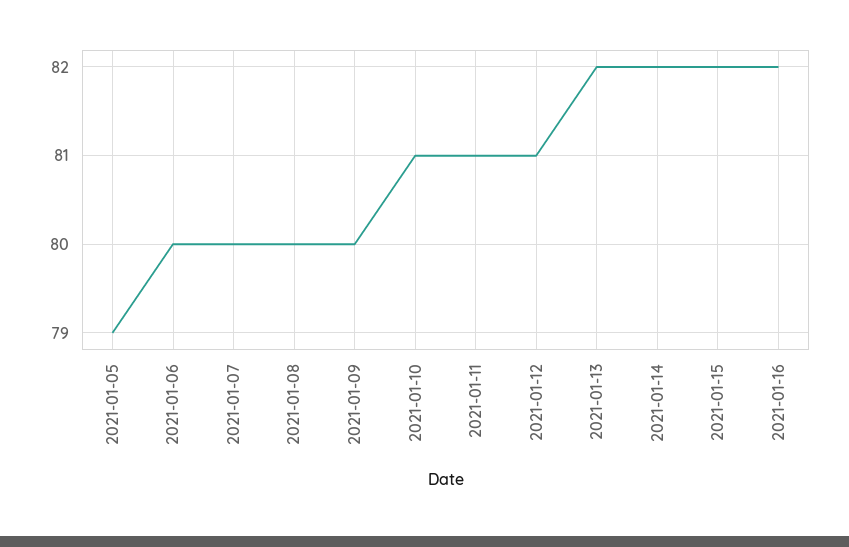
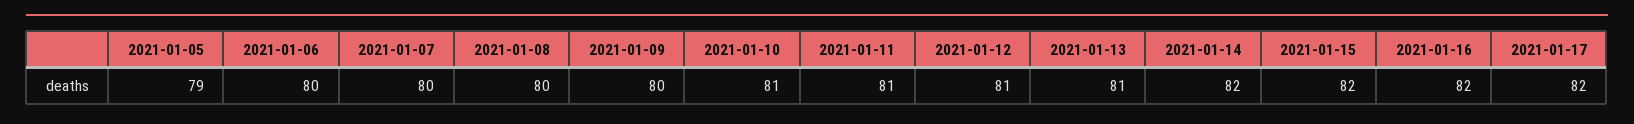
2021-01-13: 82 -> 81
2021-01-17: none -> 82

